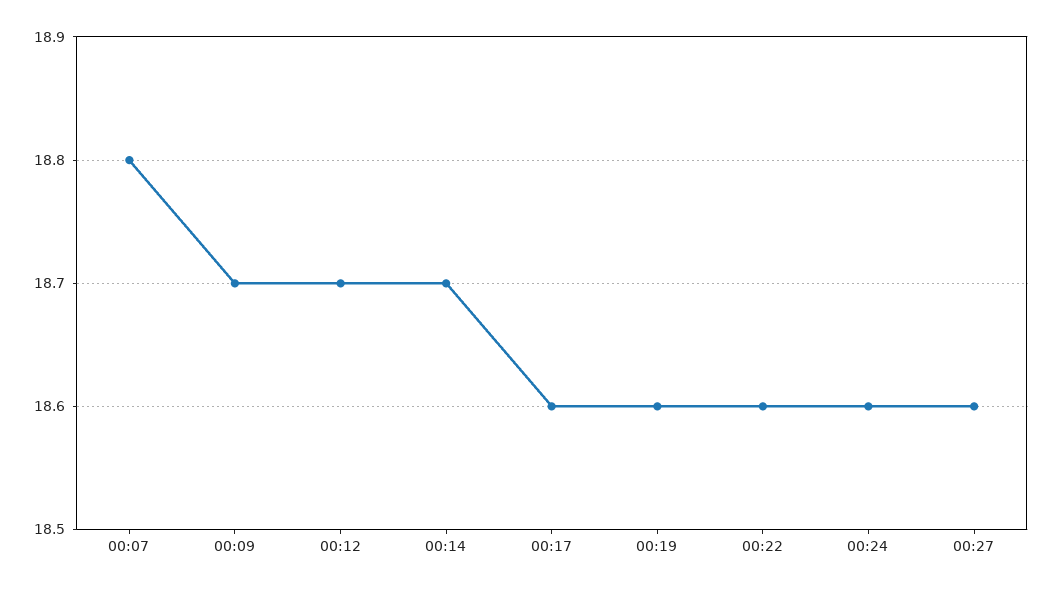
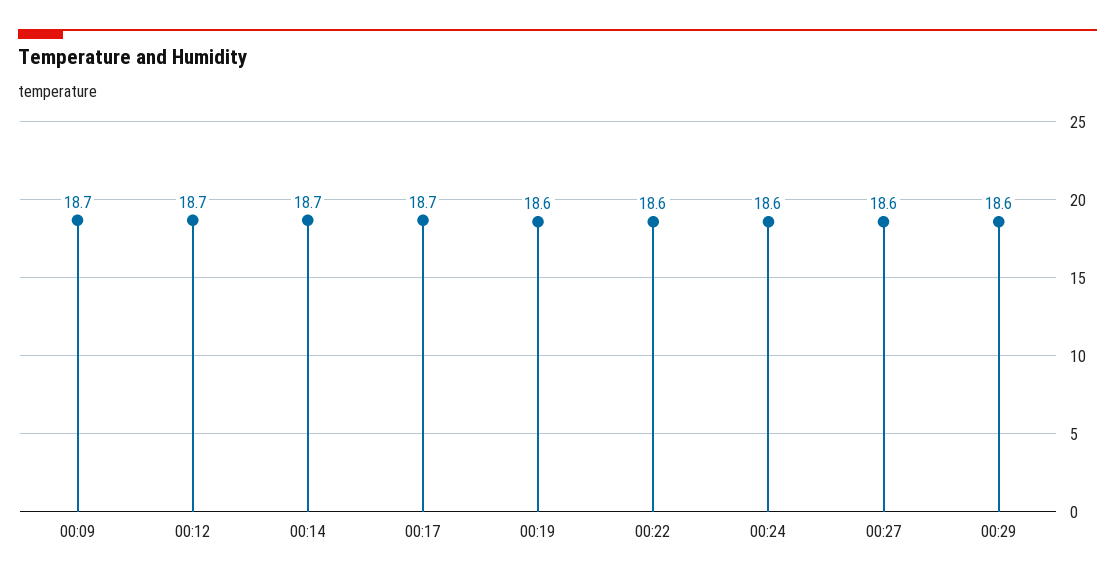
00:07: 18.8 -> none
00:17: 18.6 -> 18.7
00:29: none -> 18.6

